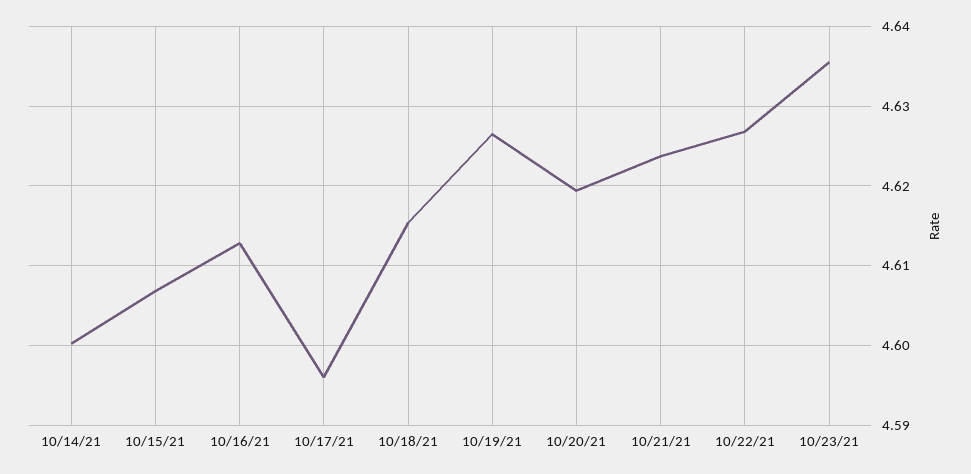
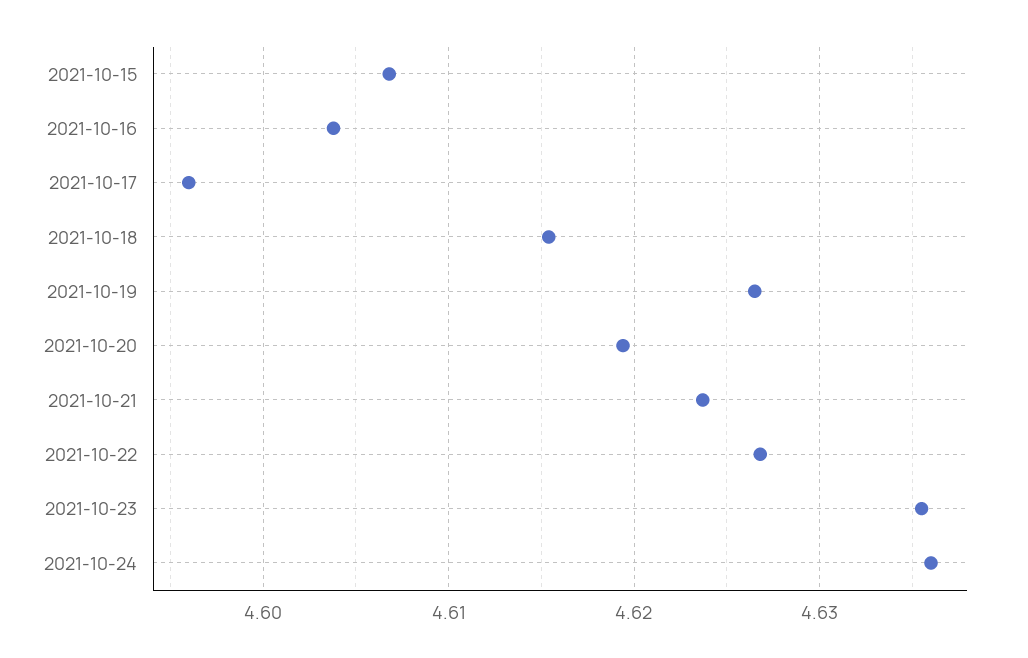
10/14/21: 4.6 -> none
10/16/21: 4.613 -> 4.604
2021-10-24: none -> 4.636

